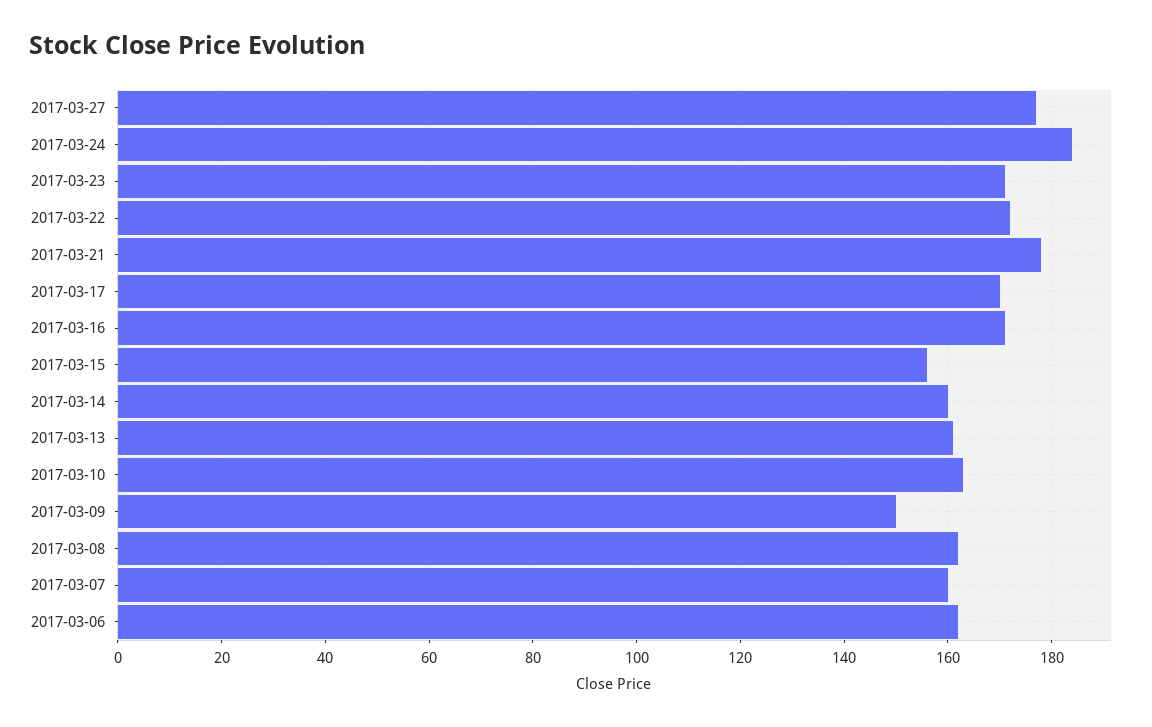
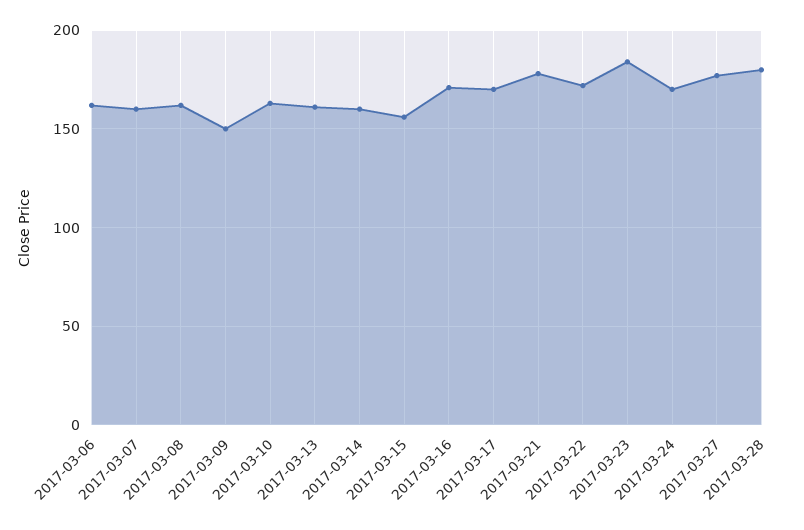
2017-03-24: 185 -> 170
2017-03-23: 170 -> 185
2017-03-28: none -> 180

